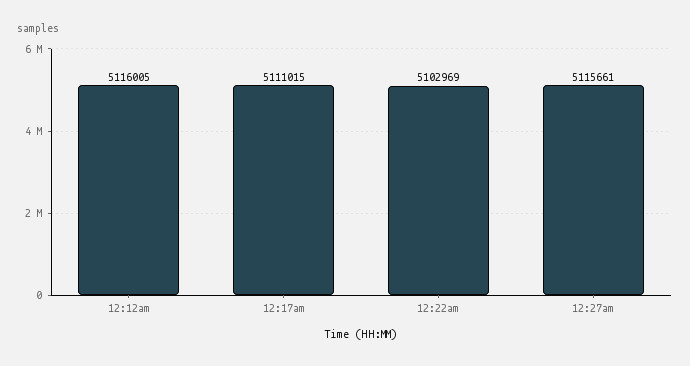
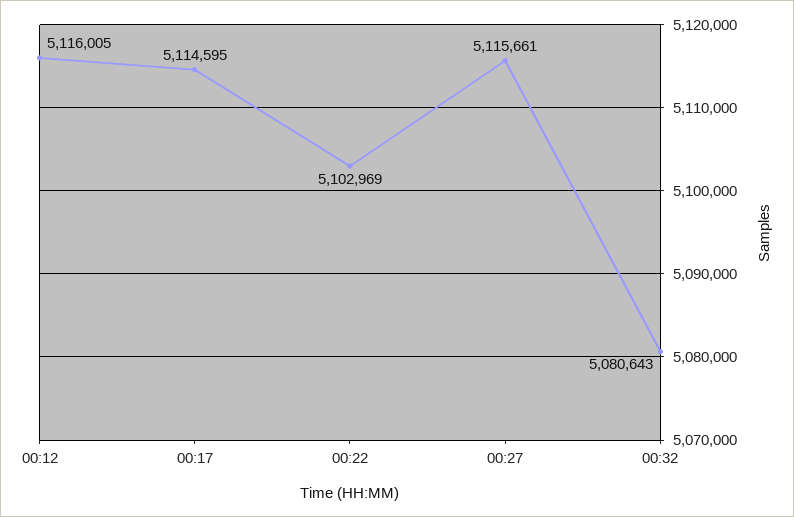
12:17am: 5111015 -> 5114595
00:32: none -> 5080643

